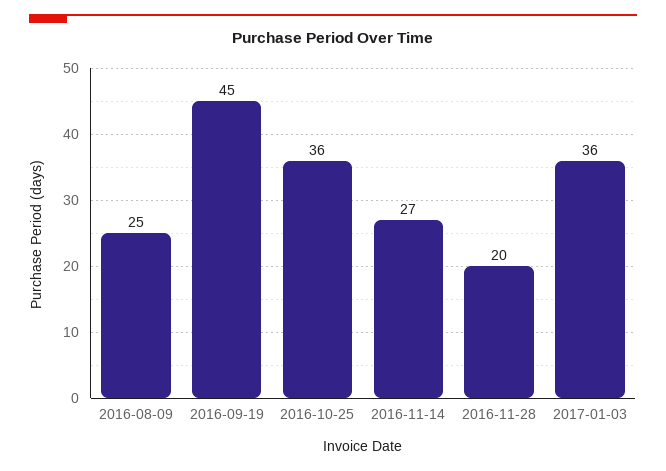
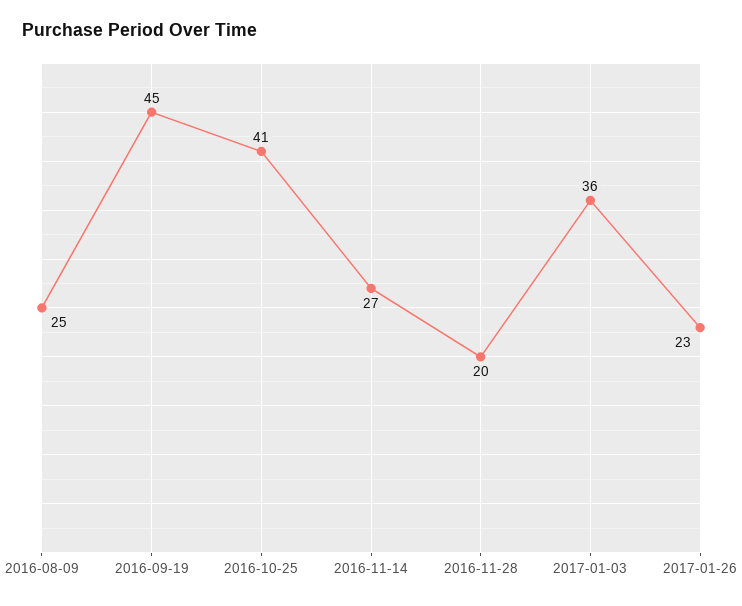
2016-10-25: 36 -> 41
2017-01-26: none -> 23

